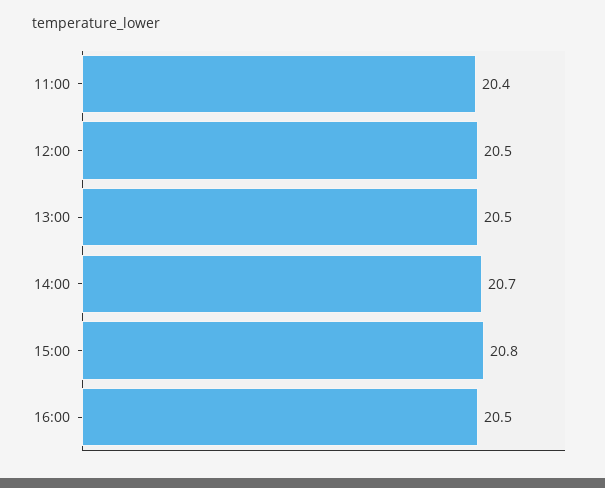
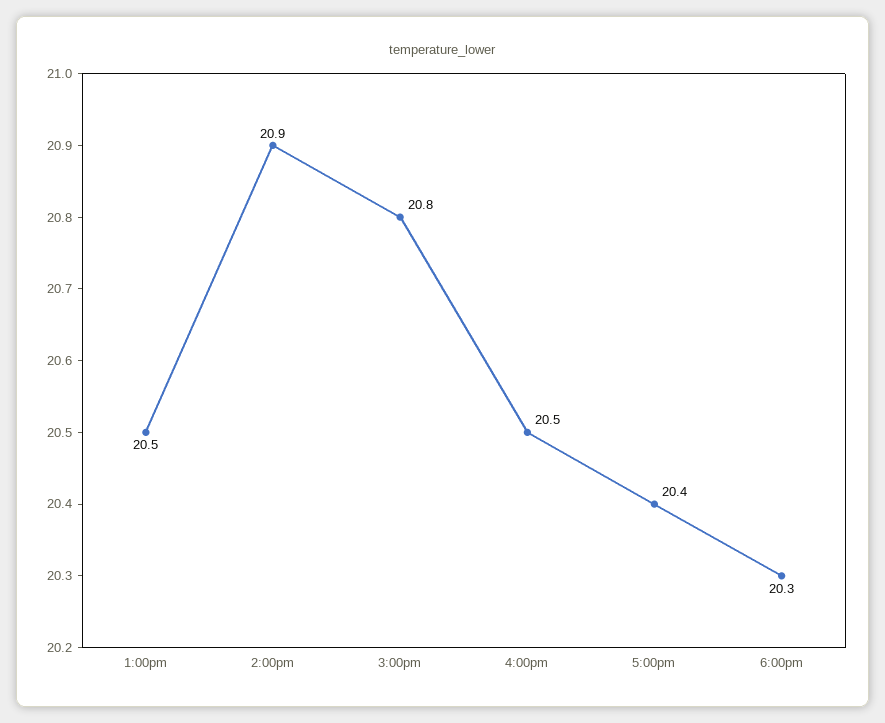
11:00: 20.4 -> none
12:00: 20.5 -> none
14:00: 20.7 -> 20.9
5:00pm: none -> 20.4
6:00pm: none -> 20.3

